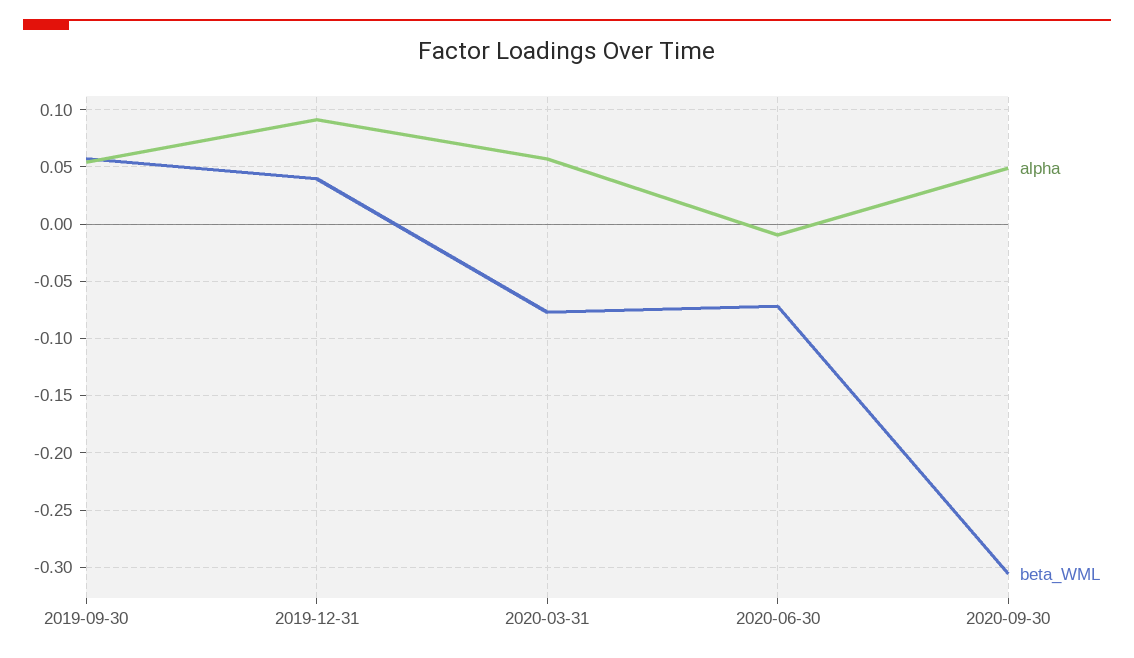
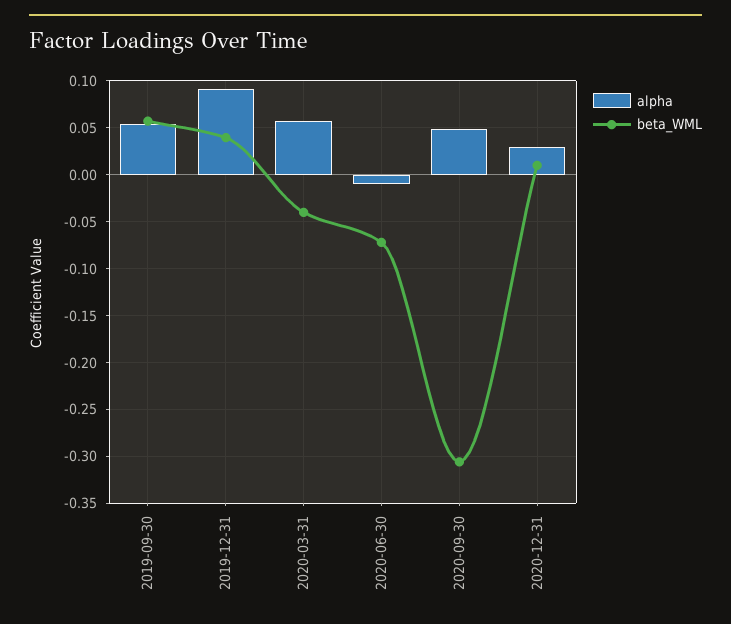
beta_WML, 2020-03-31: -0.08 -> -0.04
alpha, 2020-12-31: none -> 0.03
beta_WML, 2020-12-31: none -> 0.01

